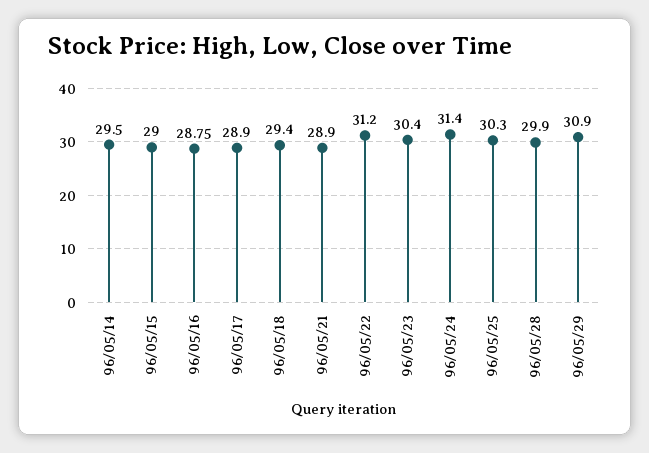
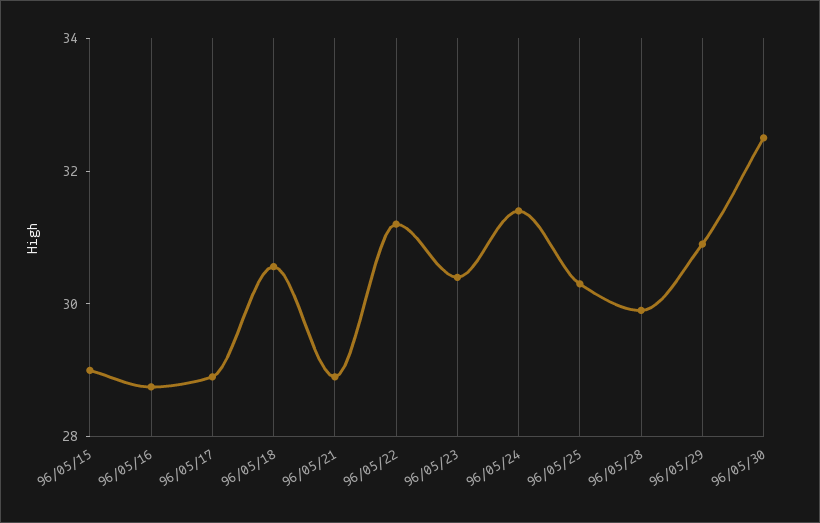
96/05/14: 29.5 -> none
96/05/18: 29.4 -> 30.5
96/05/30: none -> 32.5

